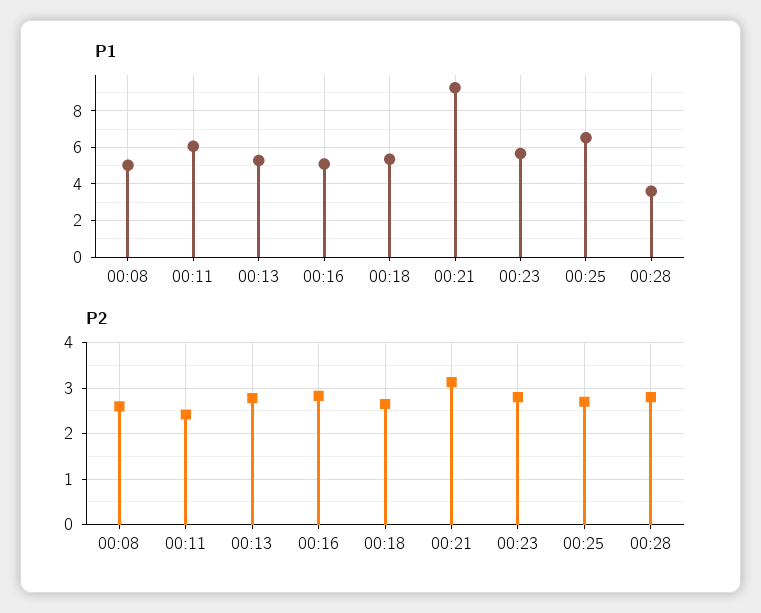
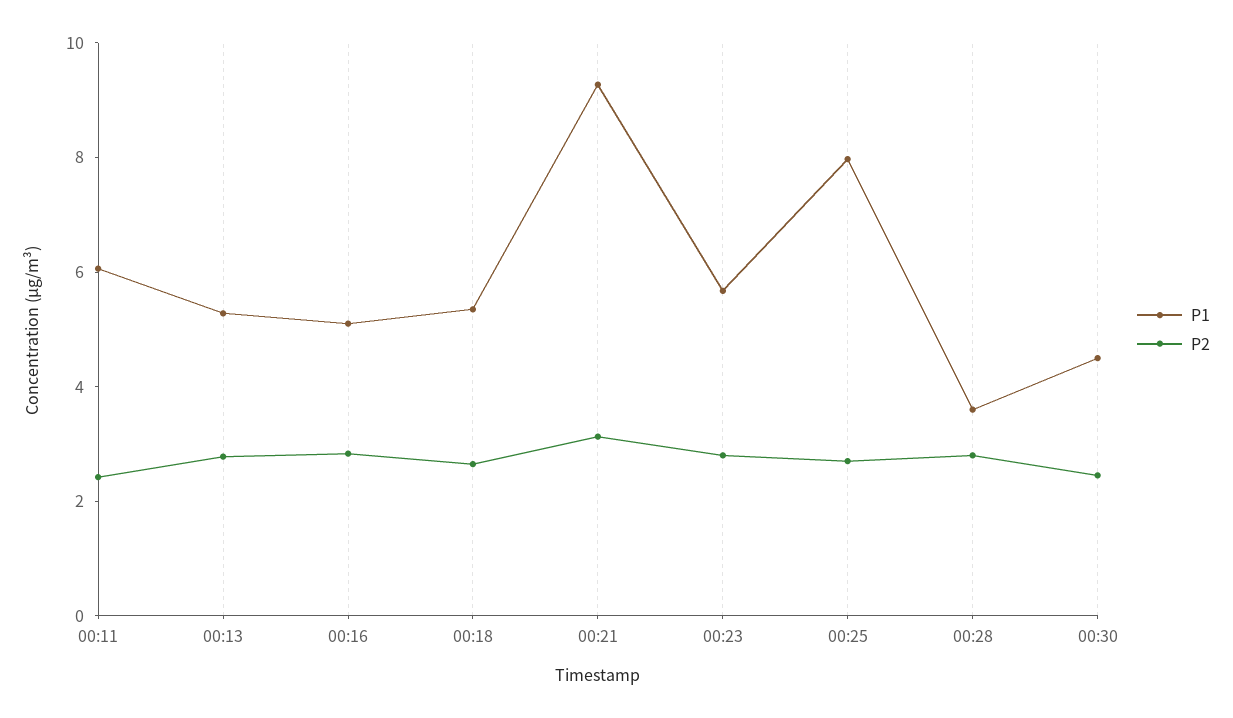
P1, 00:08: 5 -> none
P1, 00:25: 6.5 -> 8
P2, 00:08: 2.6 -> none
P1, 00:30: none -> 4.5
P2, 00:30: none -> 2.5

